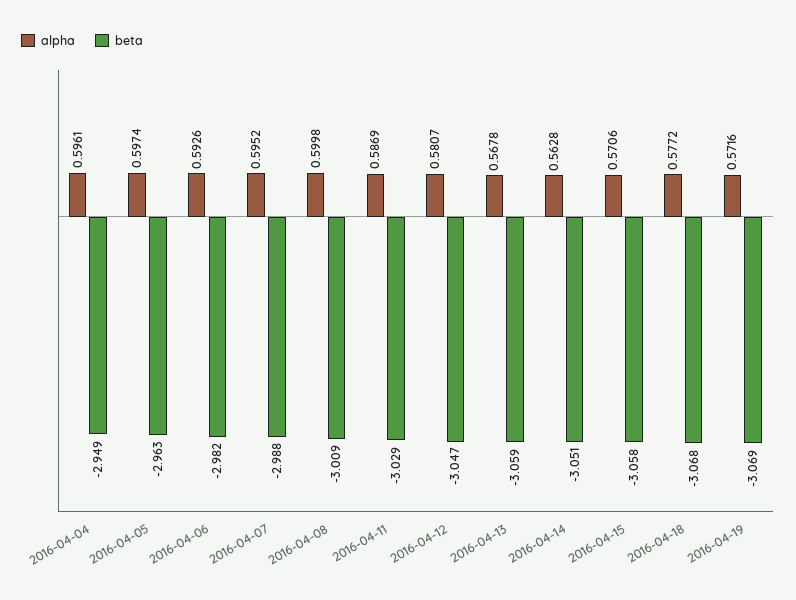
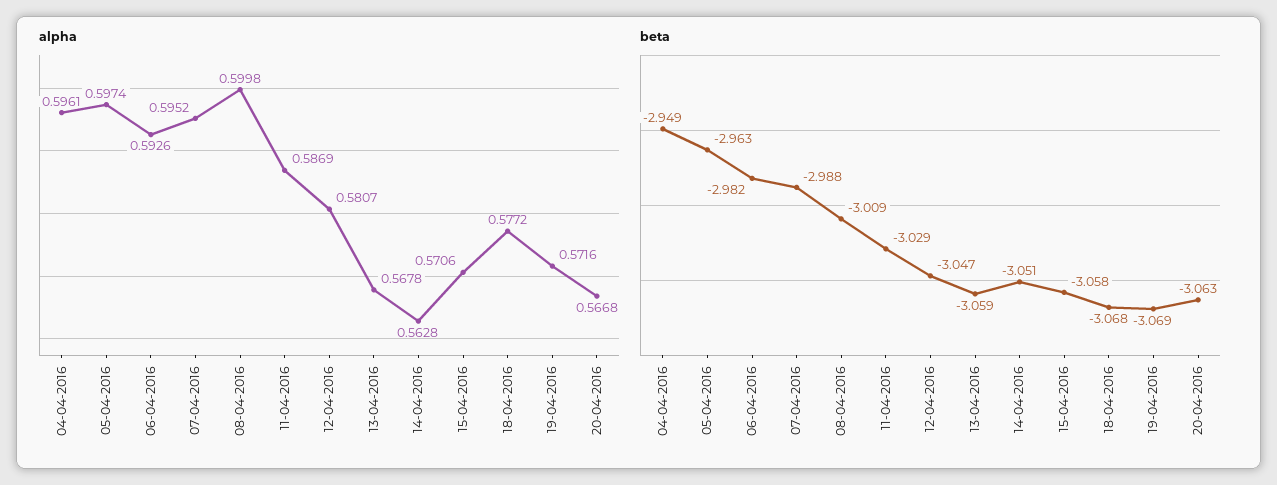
alpha, 20-04-2016: none -> 0.5668
beta, 20-04-2016: none -> -3.063

